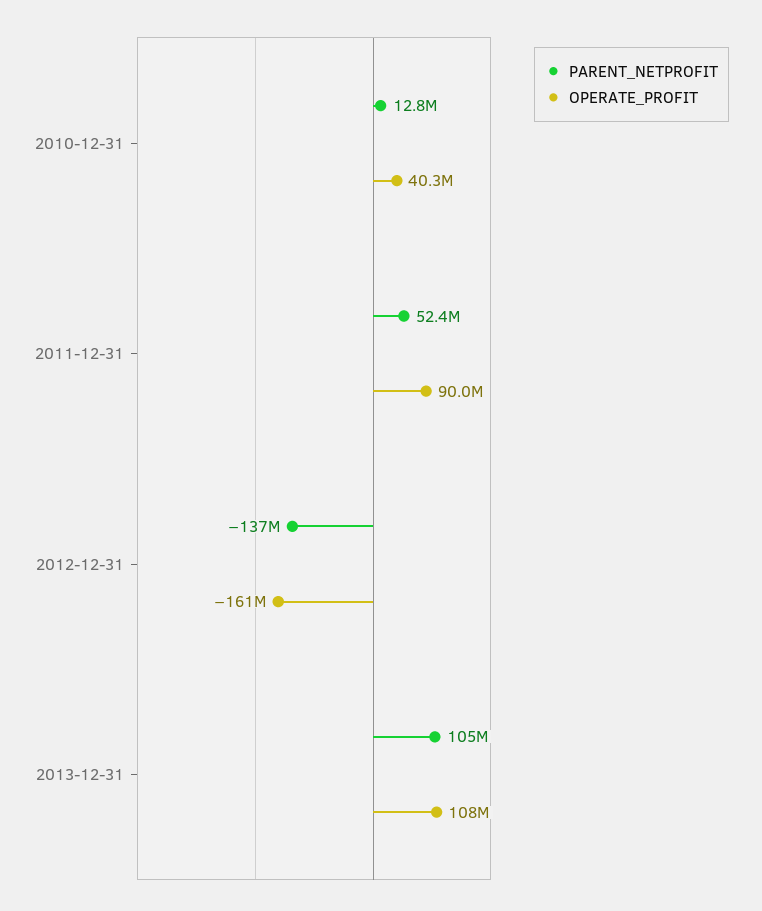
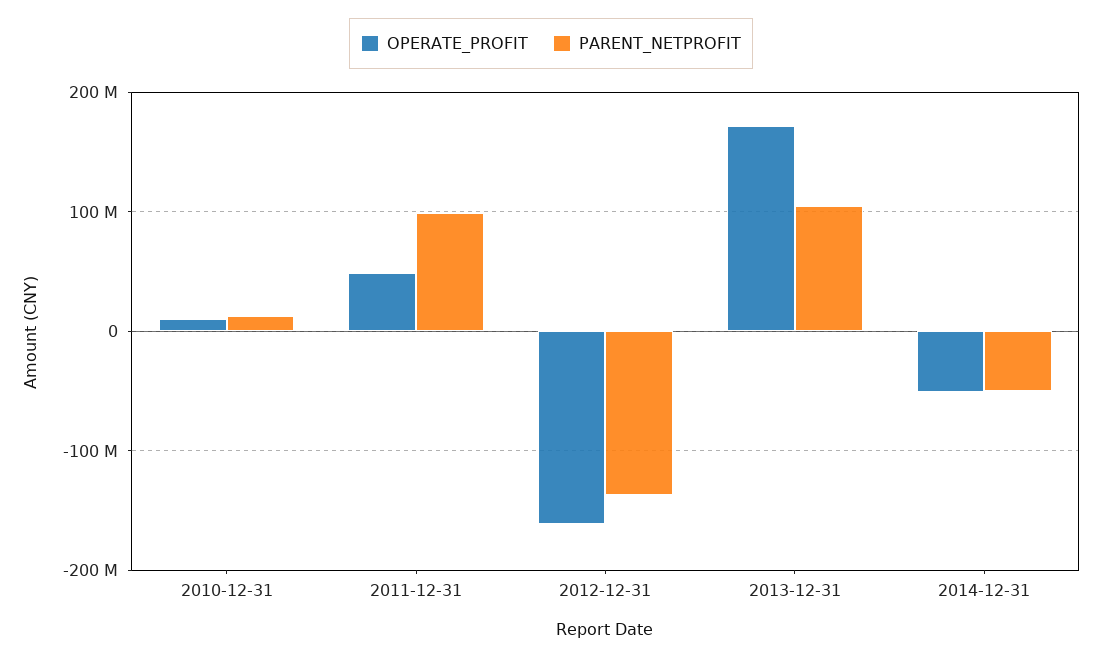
OPERATE_PROFIT, 2010-12-31: 40300000 -> 10000000
PARENT_NETPROFIT, 2011-12-31: 52400000 -> 100000000
OPERATE_PROFIT, 2011-12-31: 90000000 -> 50000000
OPERATE_PROFIT, 2013-12-31: 108000000 -> 170000000
OPERATE_PROFIT, 2014-12-31: none -> -50000000
PARENT_NETPROFIT, 2014-12-31: none -> -50000000

